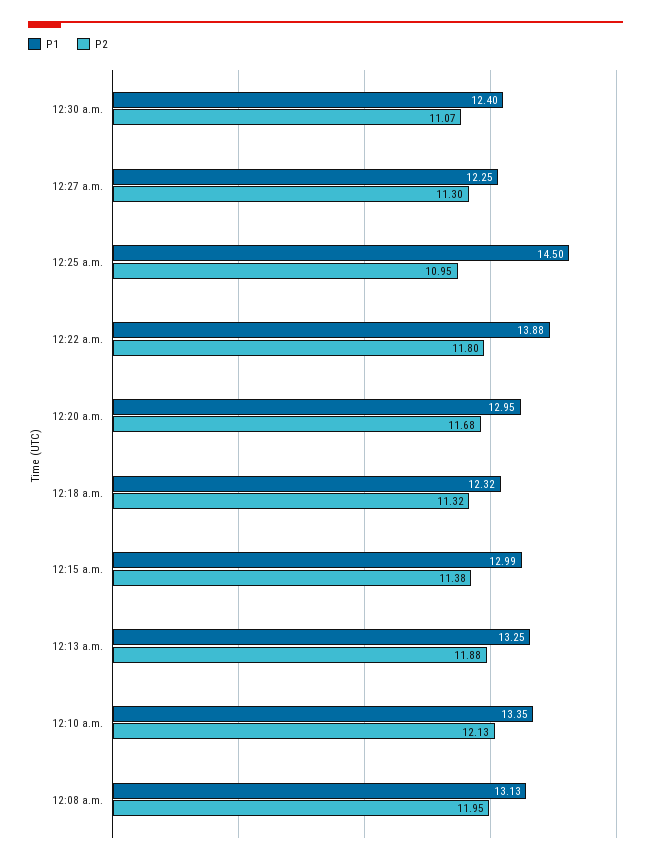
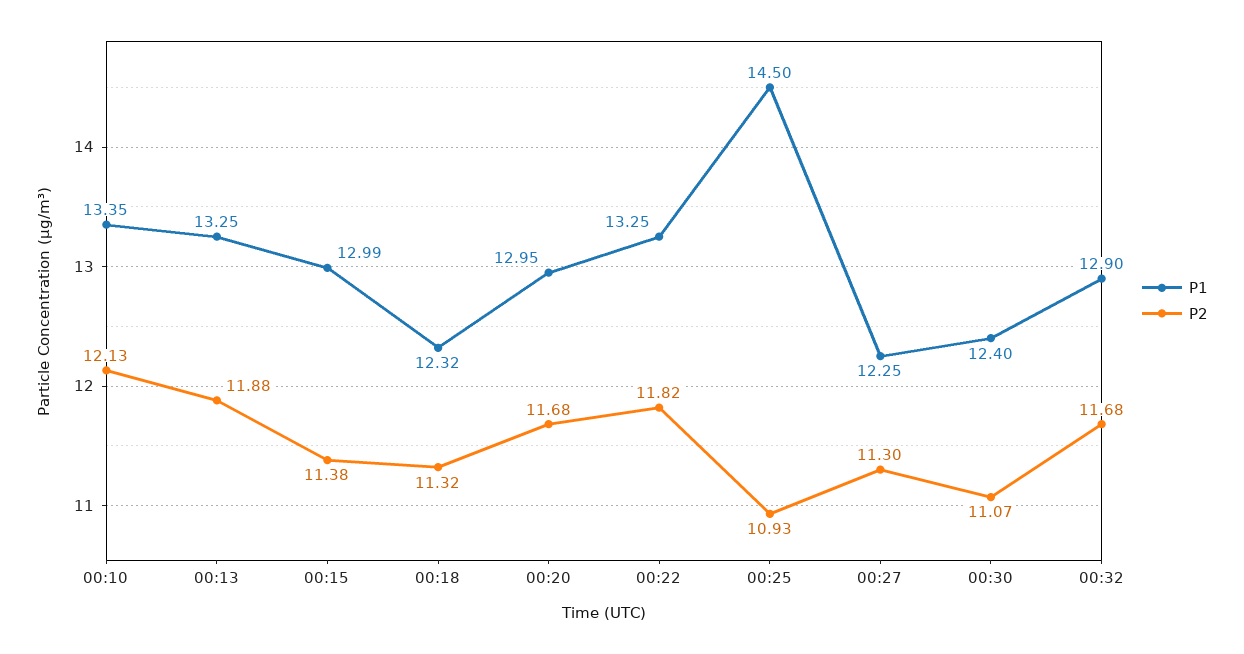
P2, 12:25 a.m.: 10.95 -> 10.93
P1, 12:22 a.m.: 13.88 -> 13.25
P2, 12:22 a.m.: 11.8 -> 11.82
P1, 12:08 a.m.: 13.13 -> none
P2, 12:08 a.m.: 11.95 -> none
P1, 00:32: none -> 12.9
P2, 00:32: none -> 11.68

